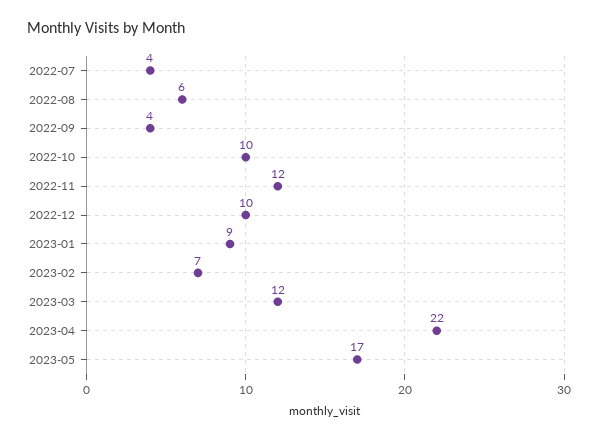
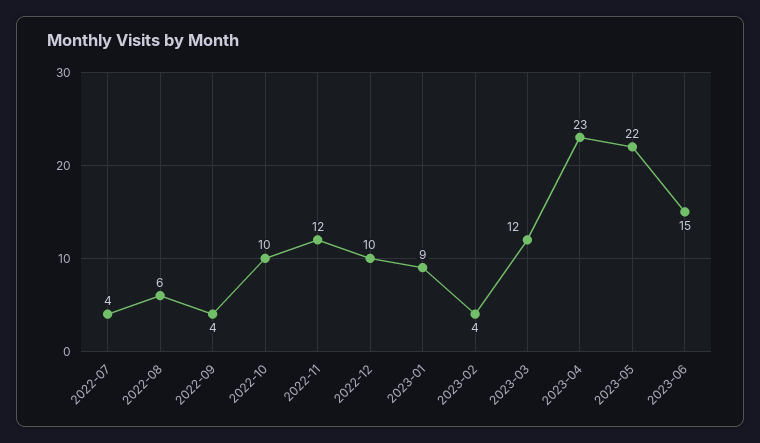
2023-02: 7 -> 4
2023-04: 22 -> 23
2023-05: 17 -> 22
2023-06: none -> 15

